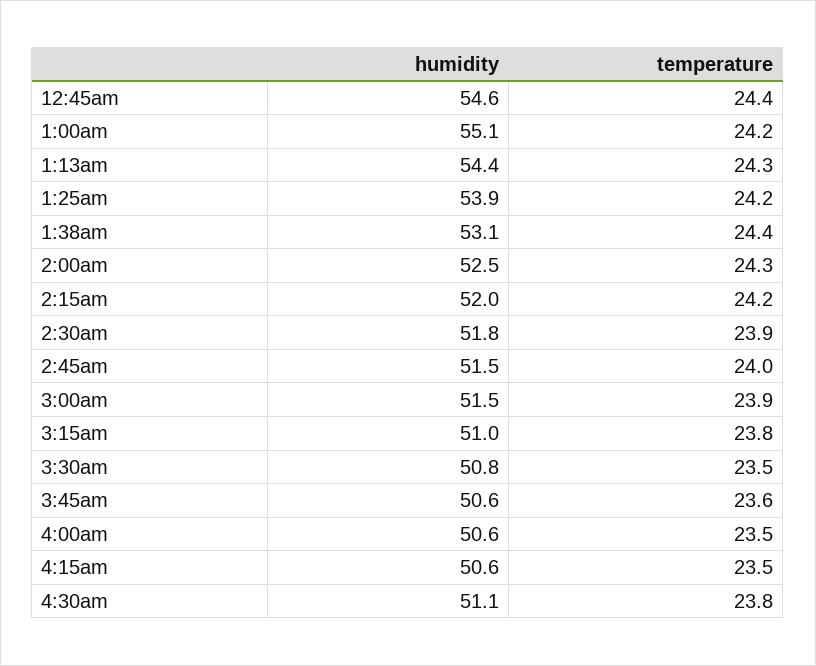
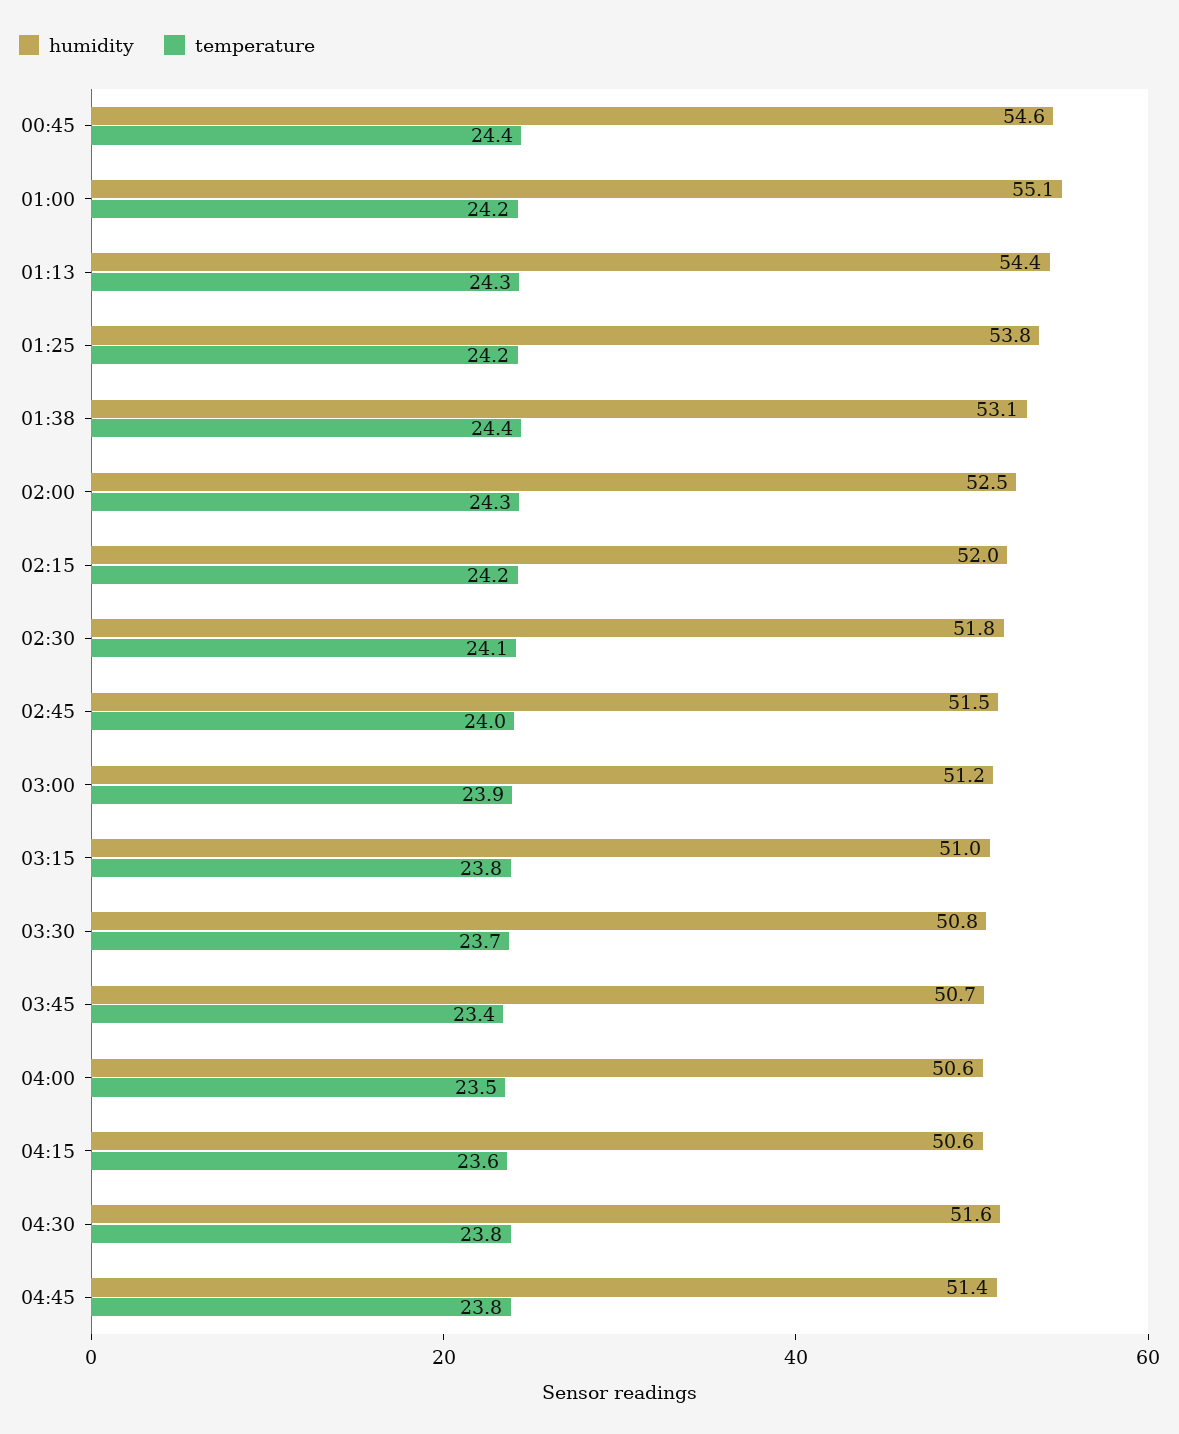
humidity, 1:25am: 53.9 -> 53.8
temperature, 2:30am: 23.9 -> 24.1
humidity, 3:00am: 51.5 -> 51.2
temperature, 3:30am: 23.5 -> 23.7
humidity, 3:45am: 50.6 -> 50.7
temperature, 3:45am: 23.6 -> 23.4
temperature, 4:15am: 23.5 -> 23.6
humidity, 4:30am: 51.1 -> 51.6
humidity, 04:45: none -> 51.4
temperature, 04:45: none -> 23.8

